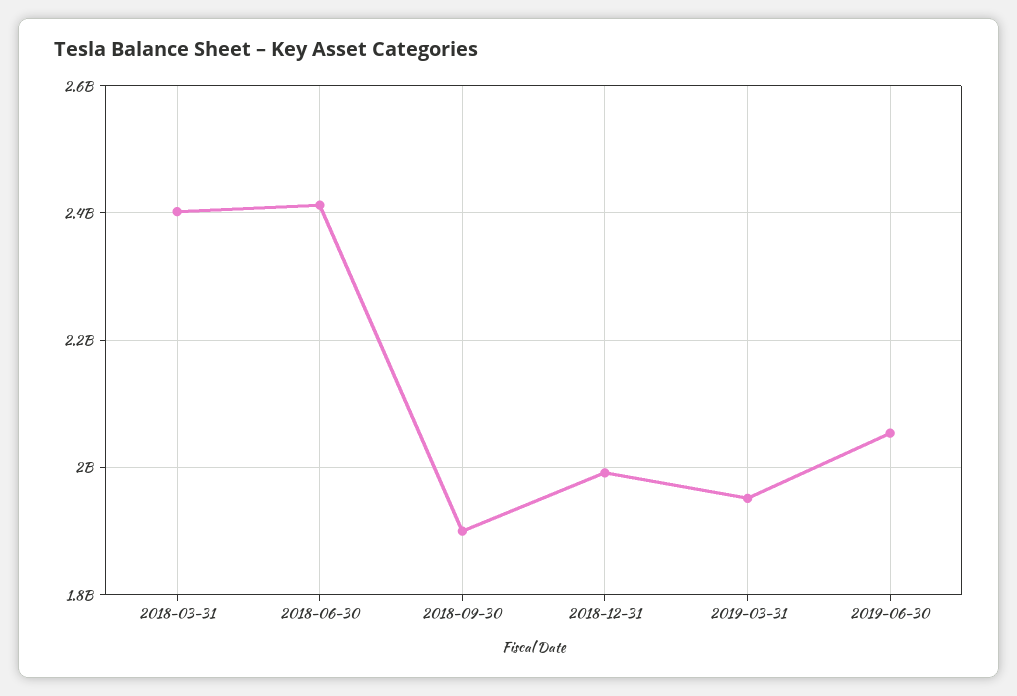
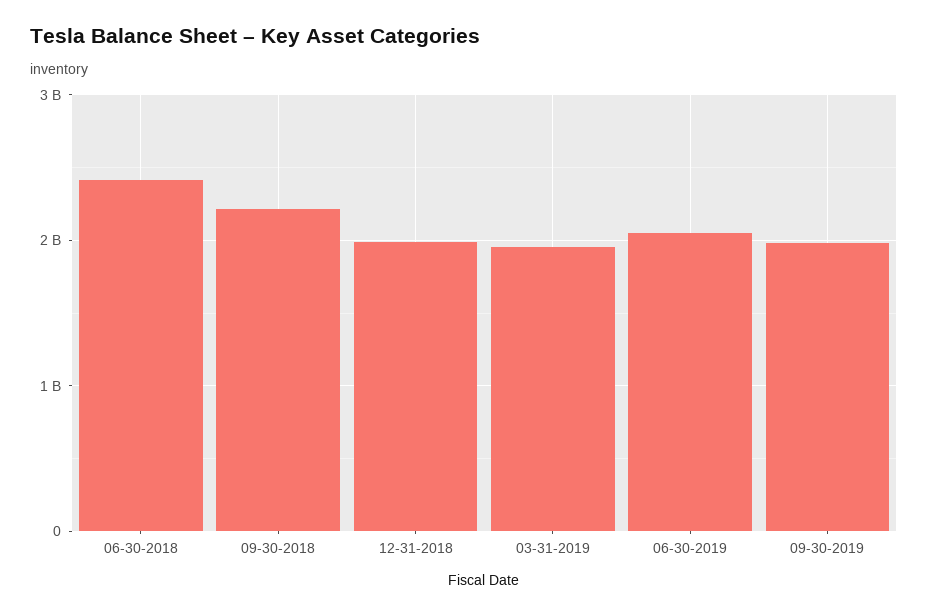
2018-03-31: 2400000000 -> none
2018-09-30: 1900000000 -> 2200000000
09-30-2019: none -> 2000000000

